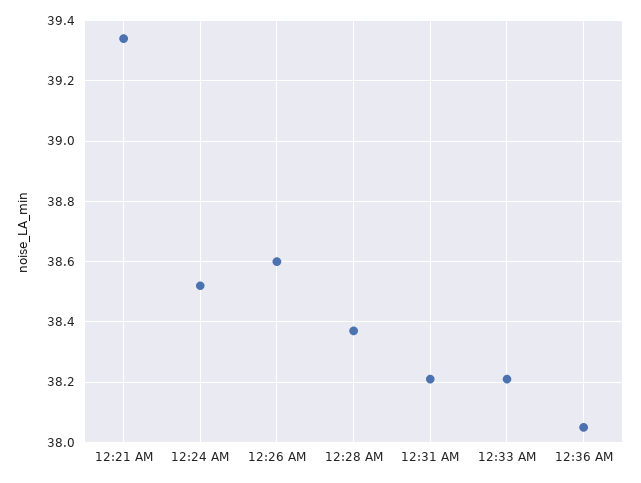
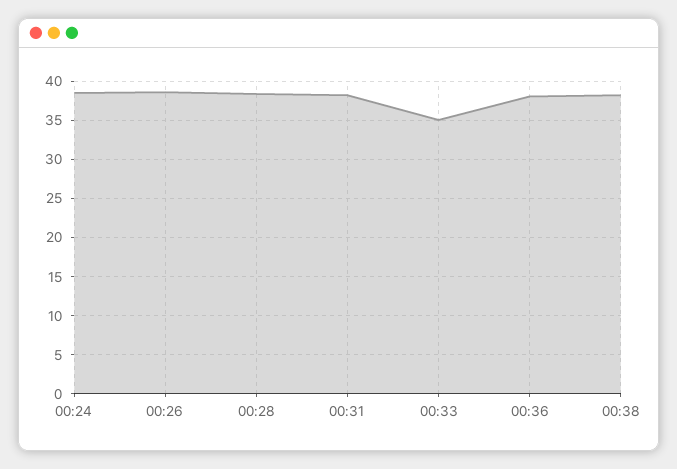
12:21 AM: 39.35 -> none
12:33 AM: 38.2 -> 35
00:38: none -> 38

